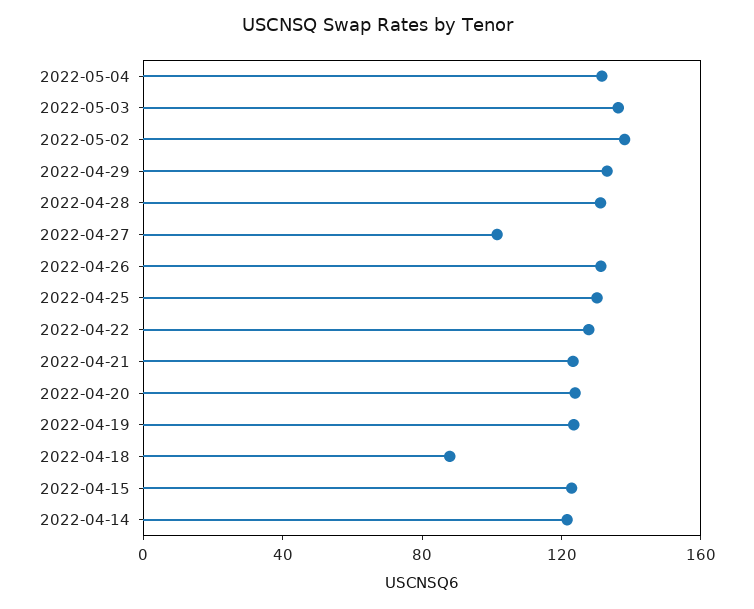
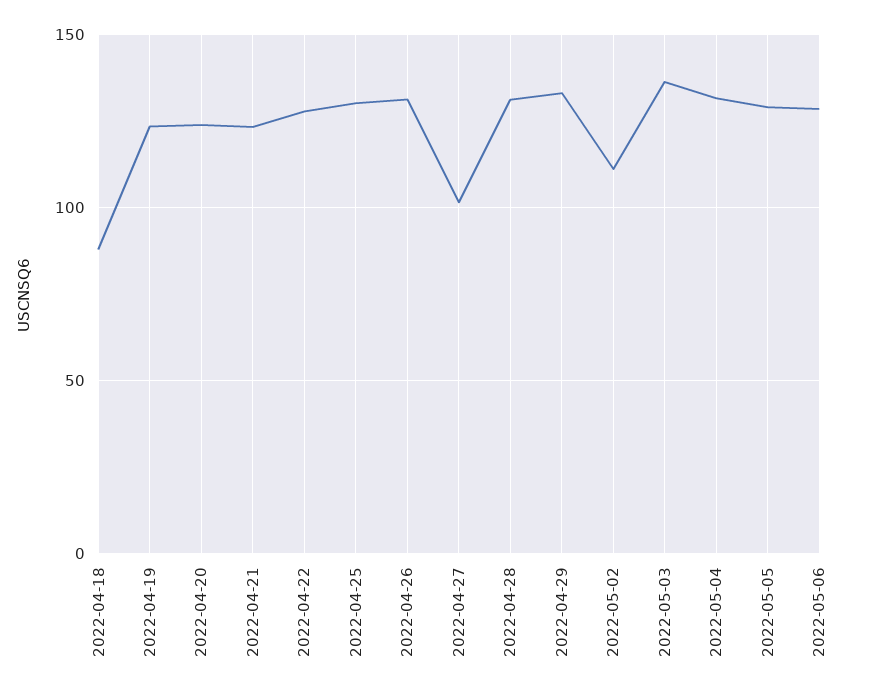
2022-05-02: 140 -> 110
2022-04-15: 120 -> none
2022-04-14: 120 -> none
2022-05-05: none -> 130
2022-05-06: none -> 130

